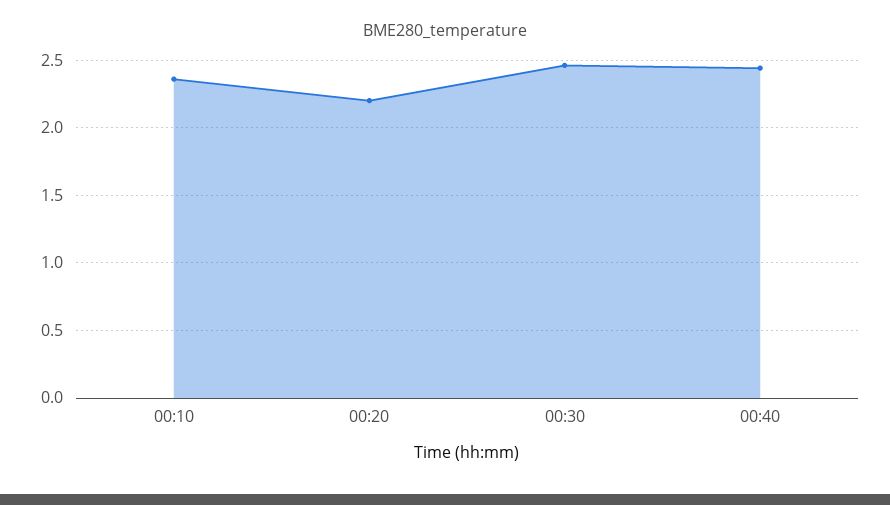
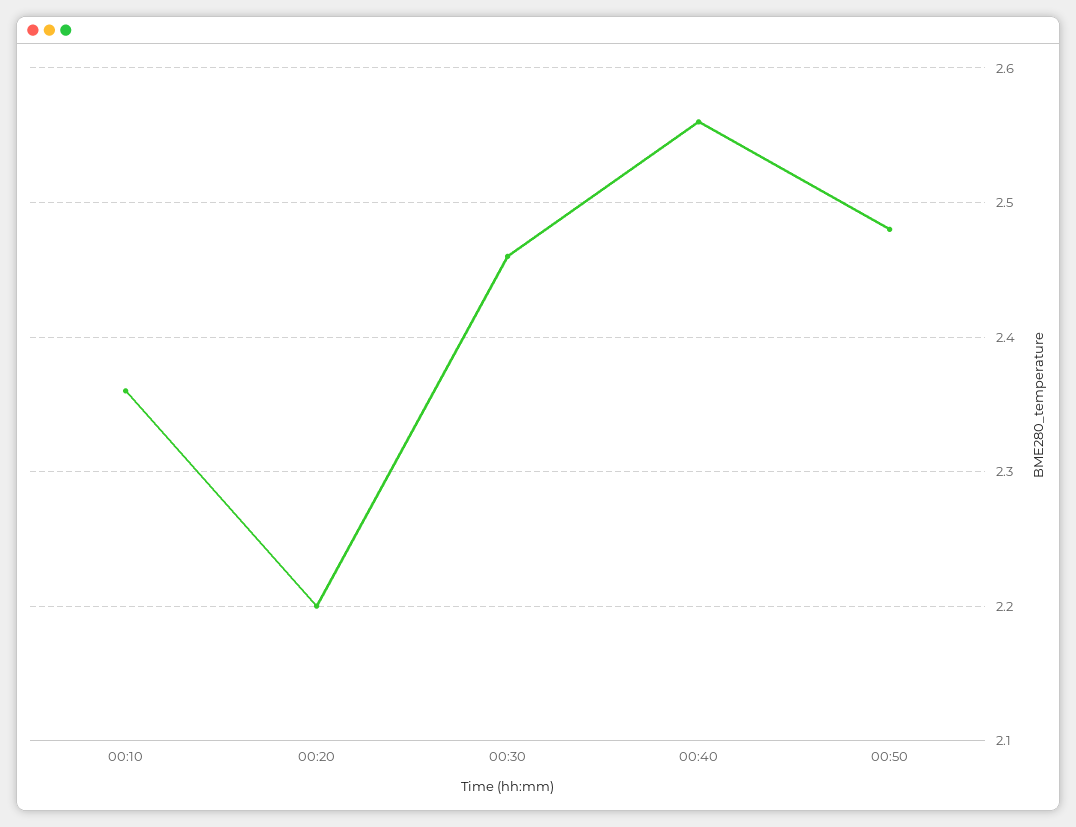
00:40: 2.45 -> 2.56
00:50: none -> 2.48

